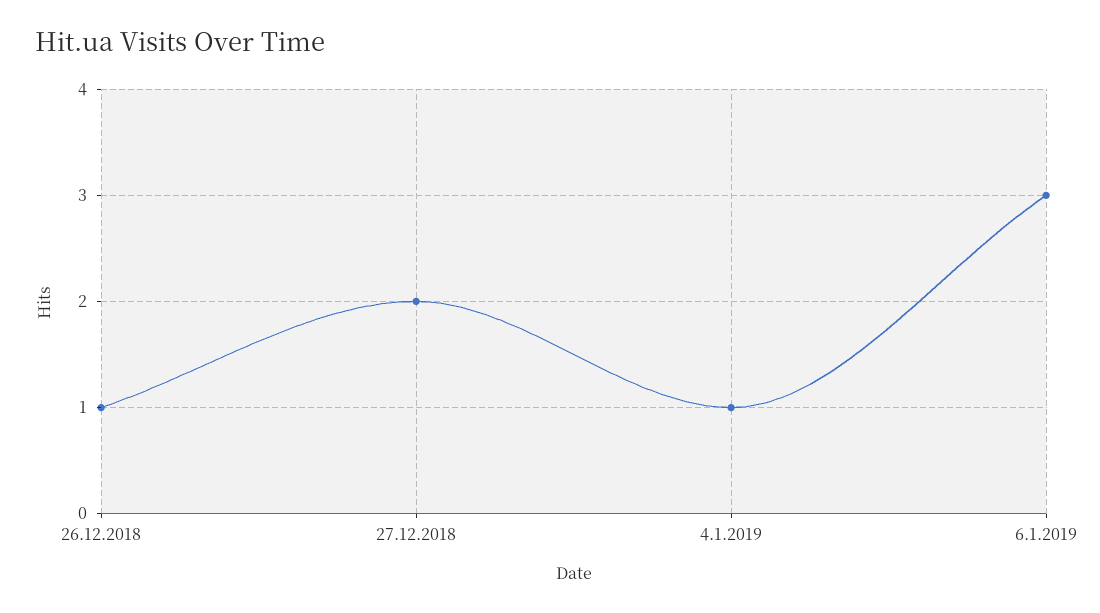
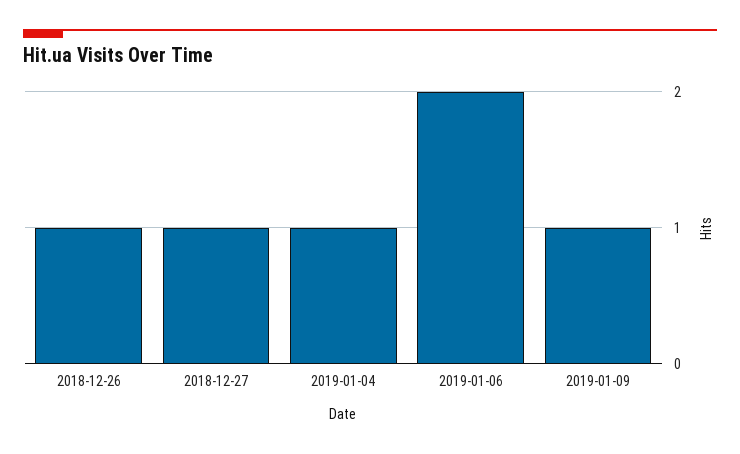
27.12.2018: 2 -> 1
6.1.2019: 3 -> 2
2019-01-09: none -> 1

